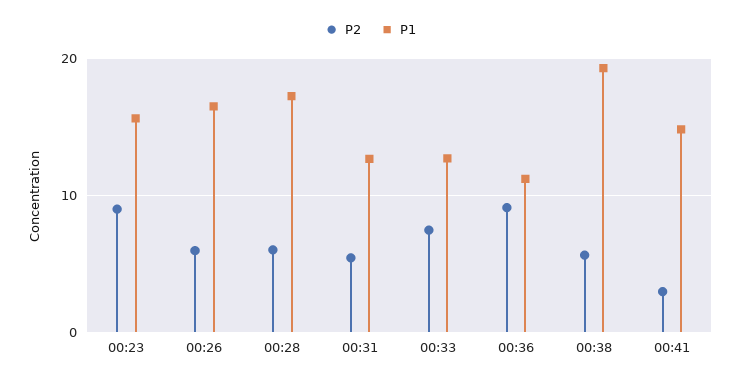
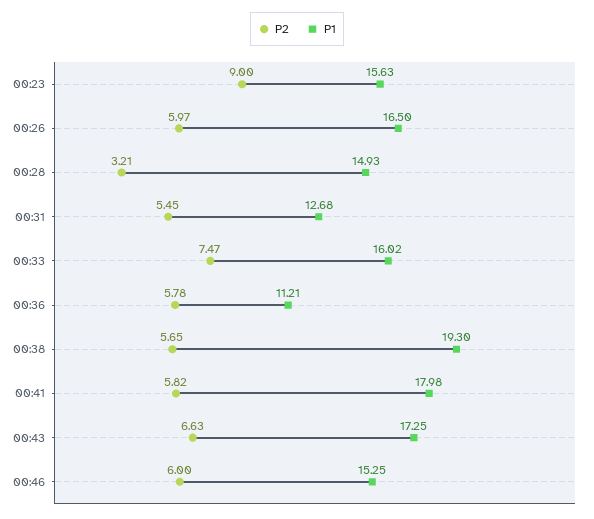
P2, 00:28: 6 -> 3.21
P1, 00:28: 17 -> 14.93
P1, 00:33: 13 -> 16.02
P2, 00:36: 9 -> 5.78
P2, 00:41: 3 -> 5.82
P1, 00:41: 15 -> 17.98
P2, 00:43: none -> 6.63
P1, 00:43: none -> 17.25
P2, 00:46: none -> 6
P1, 00:46: none -> 15.25

